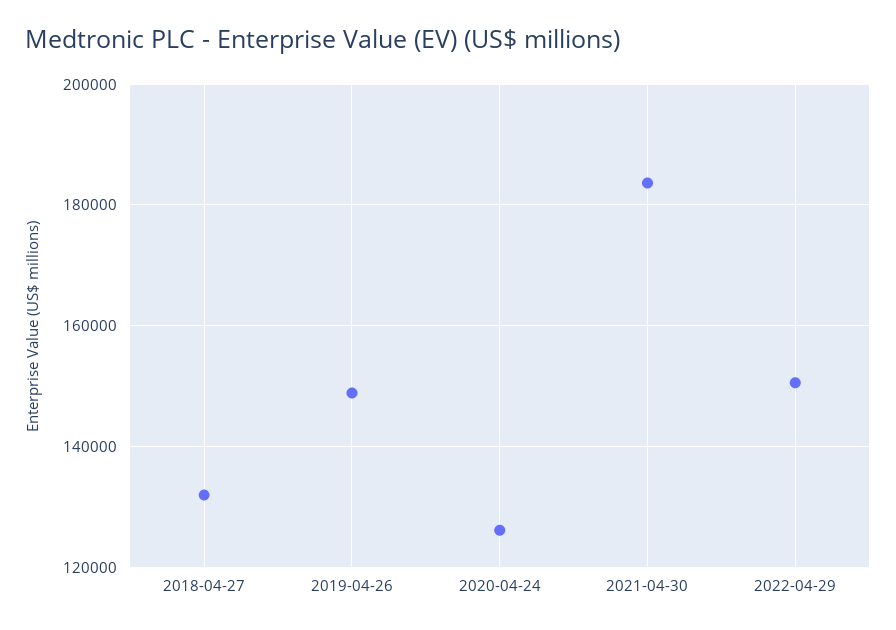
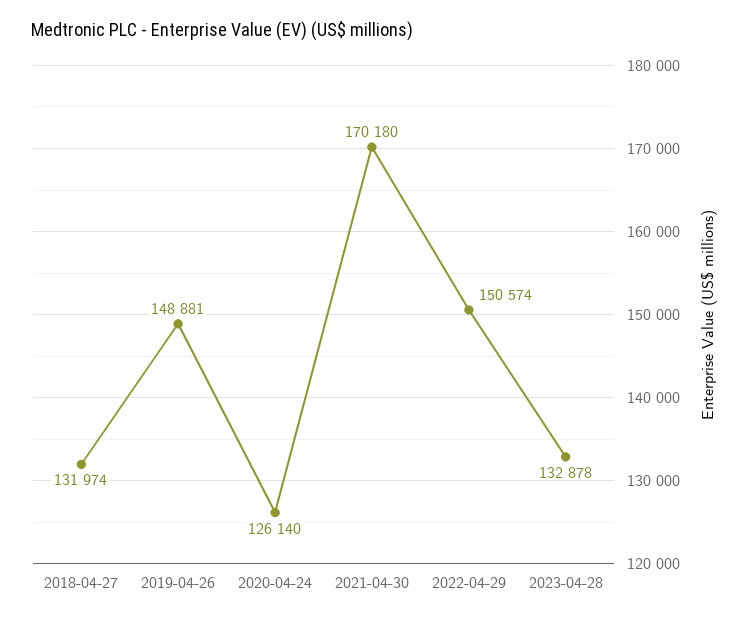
2021-04-30: 184000 -> 170180
2023-04-28: none -> 132878

